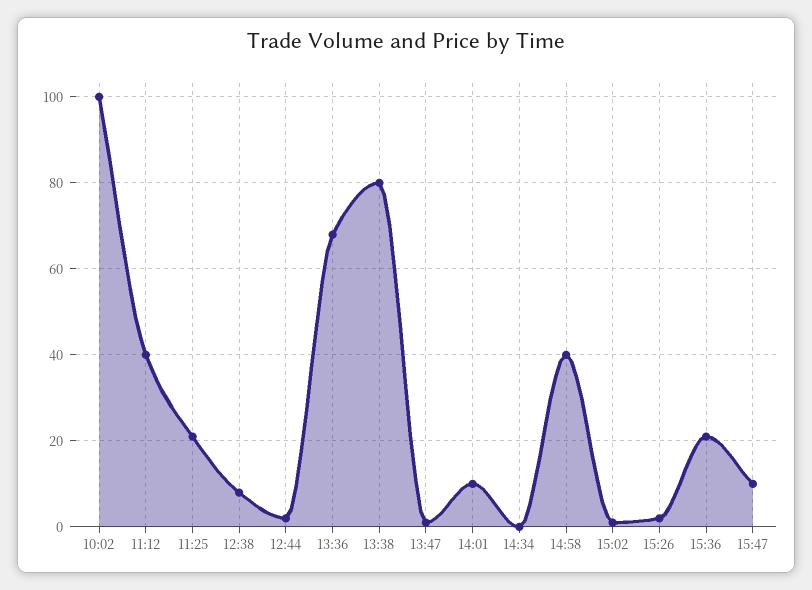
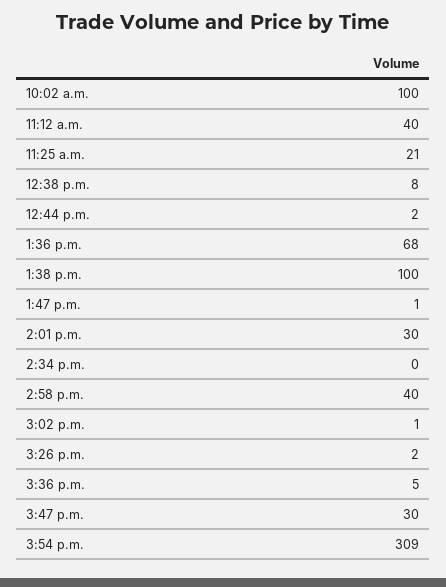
13:38: 80 -> 100
14:01: 10 -> 30
15:36: 20 -> 5
15:47: 10 -> 30
3:54 p.m.: none -> 309

